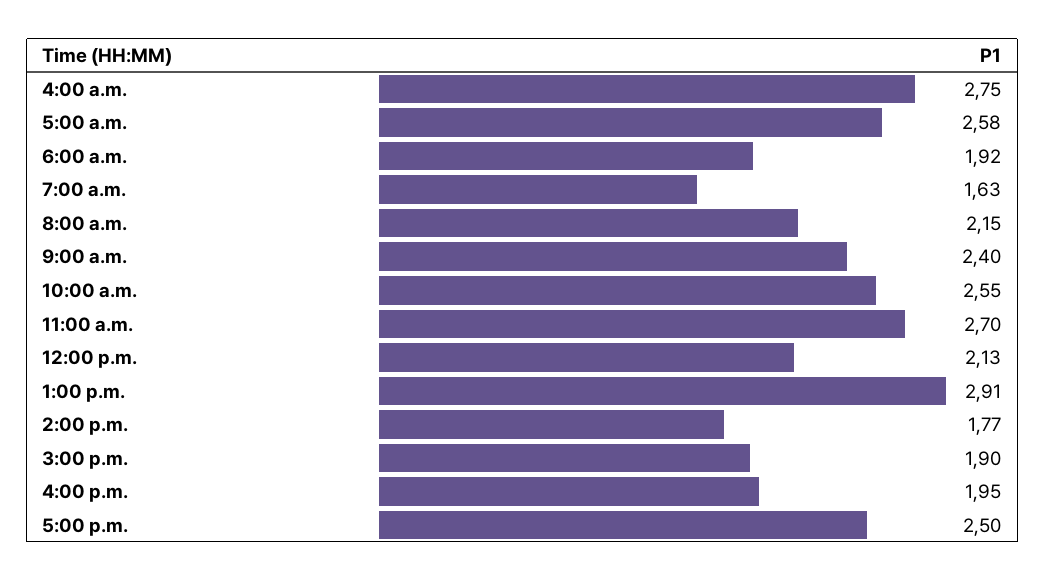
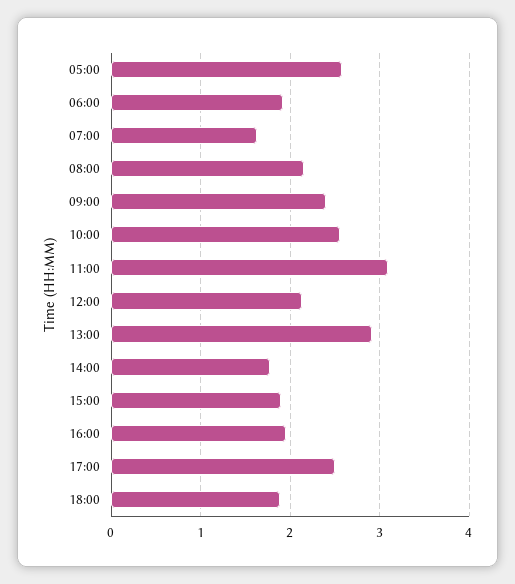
4:00 a.m.: 2.75 -> none
11:00 a.m.: 2.7 -> 3.1
18:00: none -> 1.9

